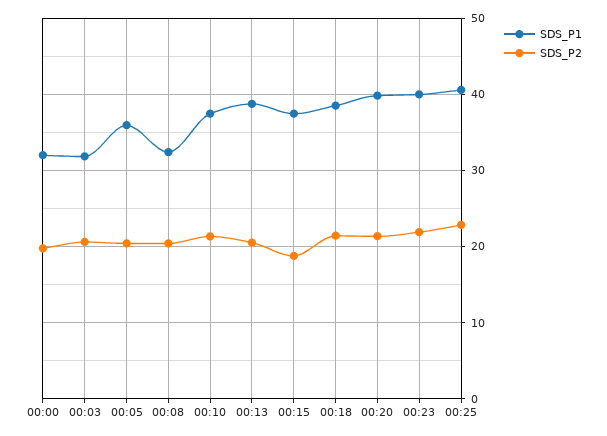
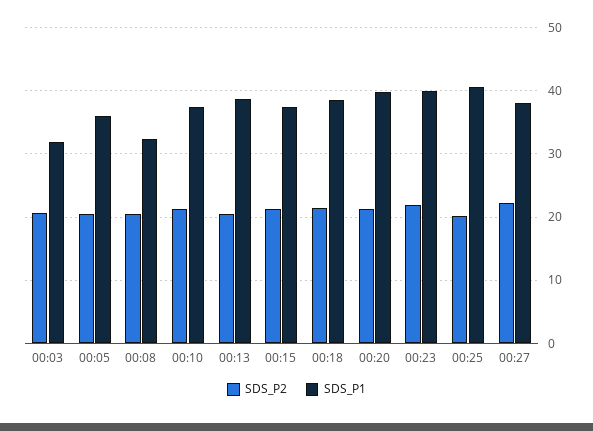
SDS_P1, 00:00: 32 -> none
SDS_P2, 00:00: 20 -> none
SDS_P2, 00:15: 19 -> 21
SDS_P2, 00:25: 23 -> 20
SDS_P2, 00:27: none -> 22
SDS_P1, 00:27: none -> 38

